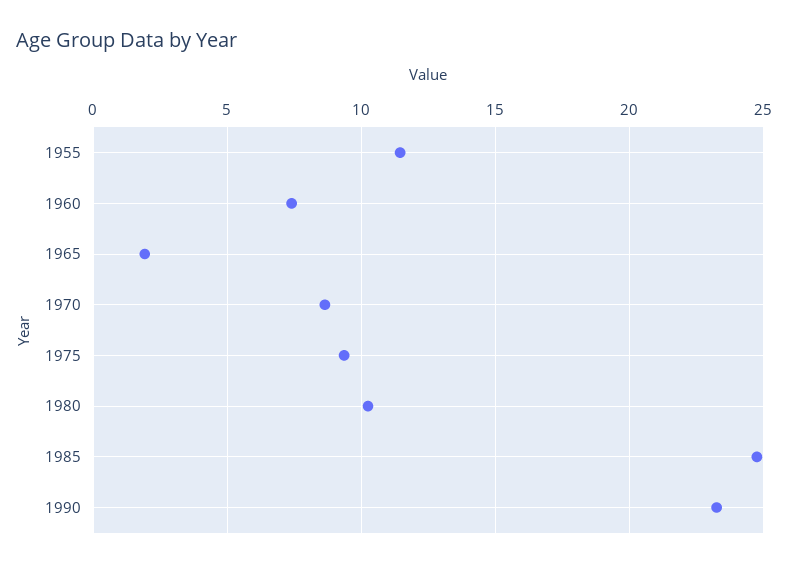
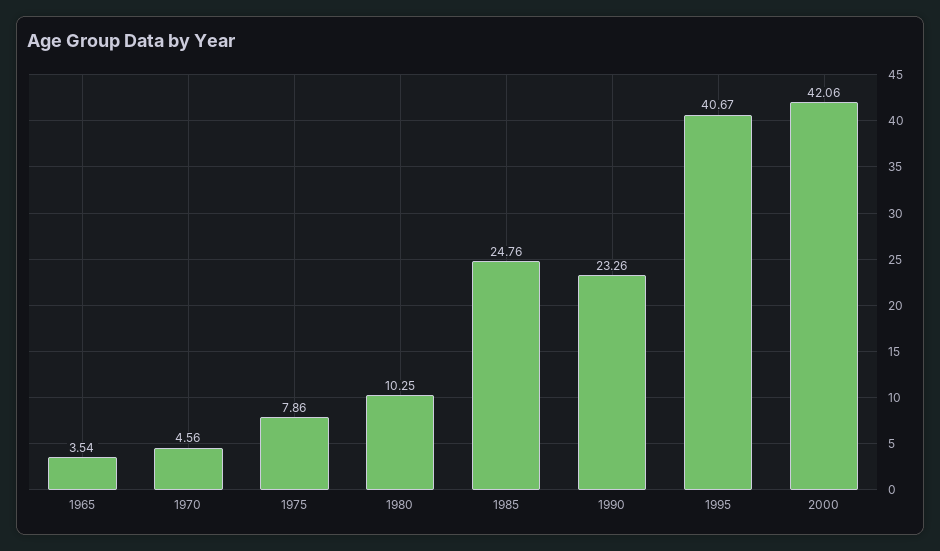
1955: 11.5 -> none
1960: 7.5 -> none
1965: 2 -> 3.54
1970: 8.5 -> 4.56
1975: 9.5 -> 7.86
1995: none -> 40.67
2000: none -> 42.06

